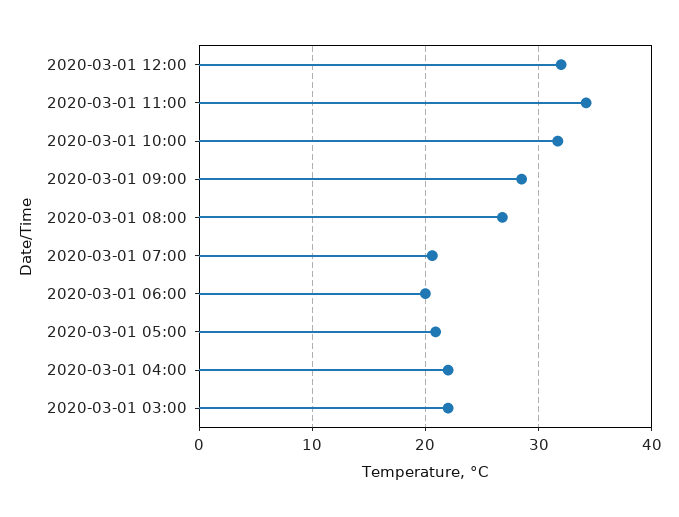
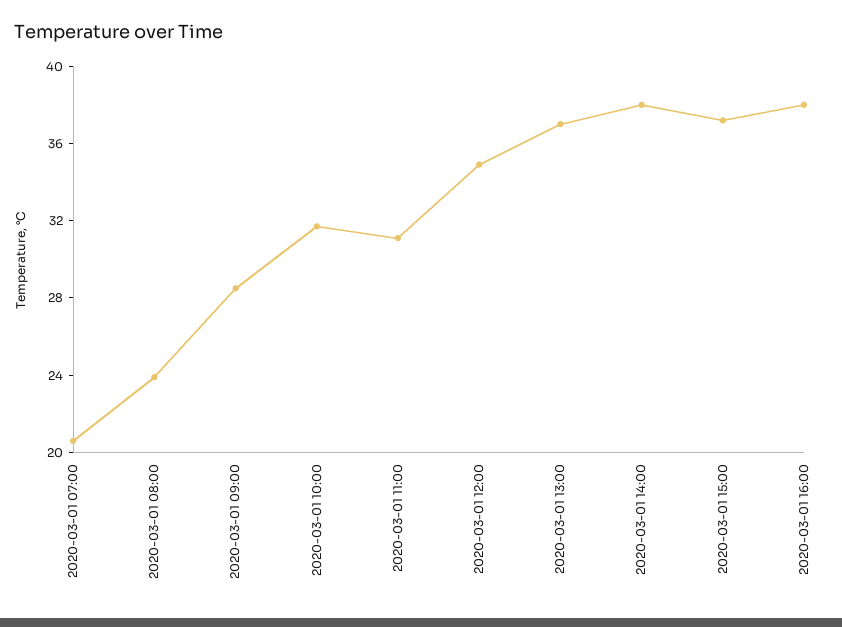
2020-03-01 12:00: 32 -> 35
2020-03-01 11:00: 34 -> 31
2020-03-01 08:00: 27 -> 24
2020-03-01 06:00: 20 -> none
2020-03-01 05:00: 21 -> none
2020-03-01 04:00: 22 -> none
2020-03-01 03:00: 22 -> none
2020-03-01 13:00: none -> 37
2020-03-01 14:00: none -> 38
2020-03-01 15:00: none -> 37
2020-03-01 16:00: none -> 38

